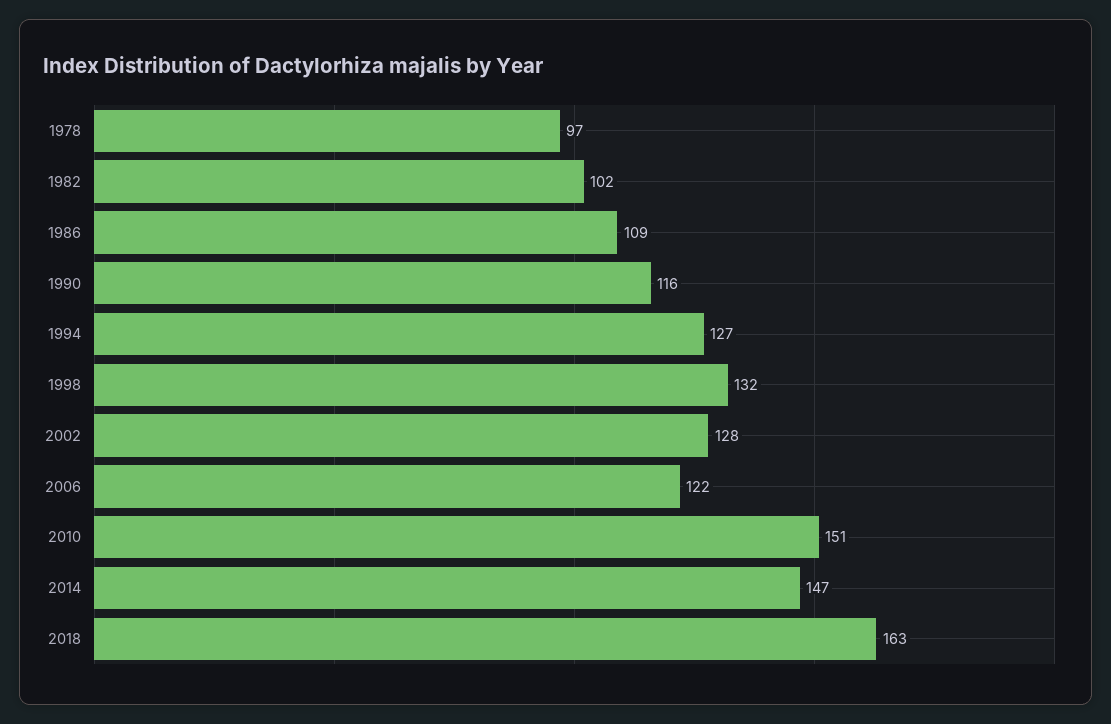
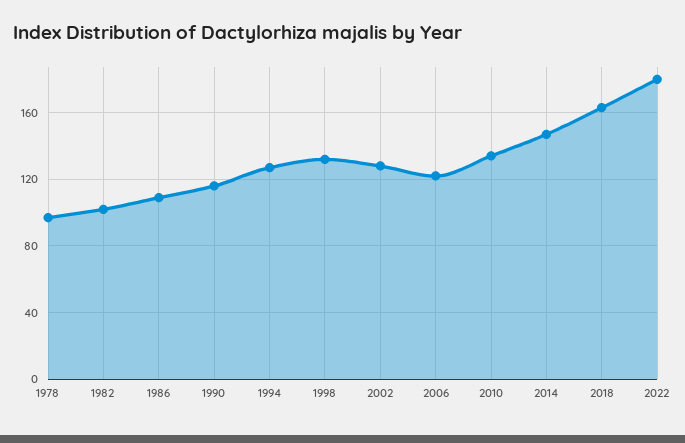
2010: 151 -> 135
2022: none -> 180

